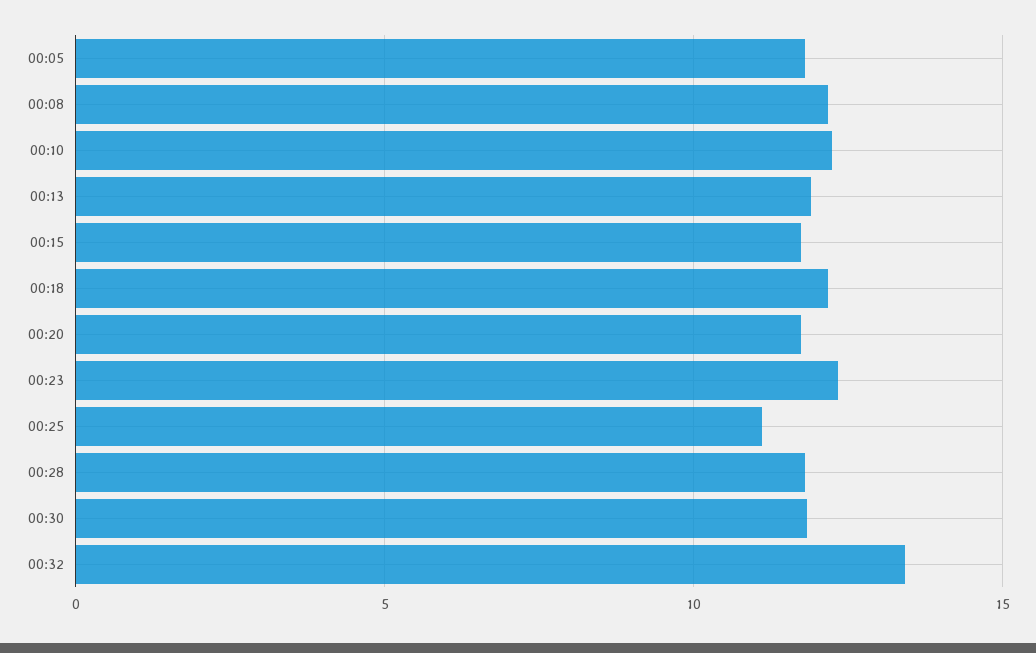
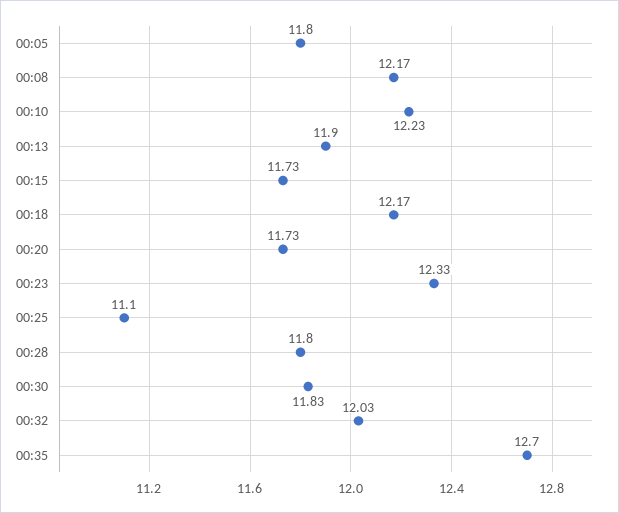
00:32: 13.5 -> 12.03
00:35: none -> 12.7

